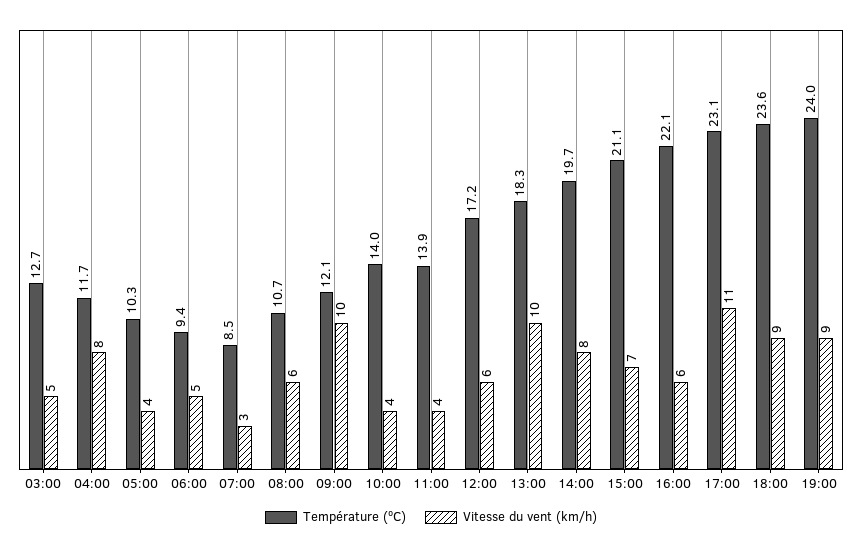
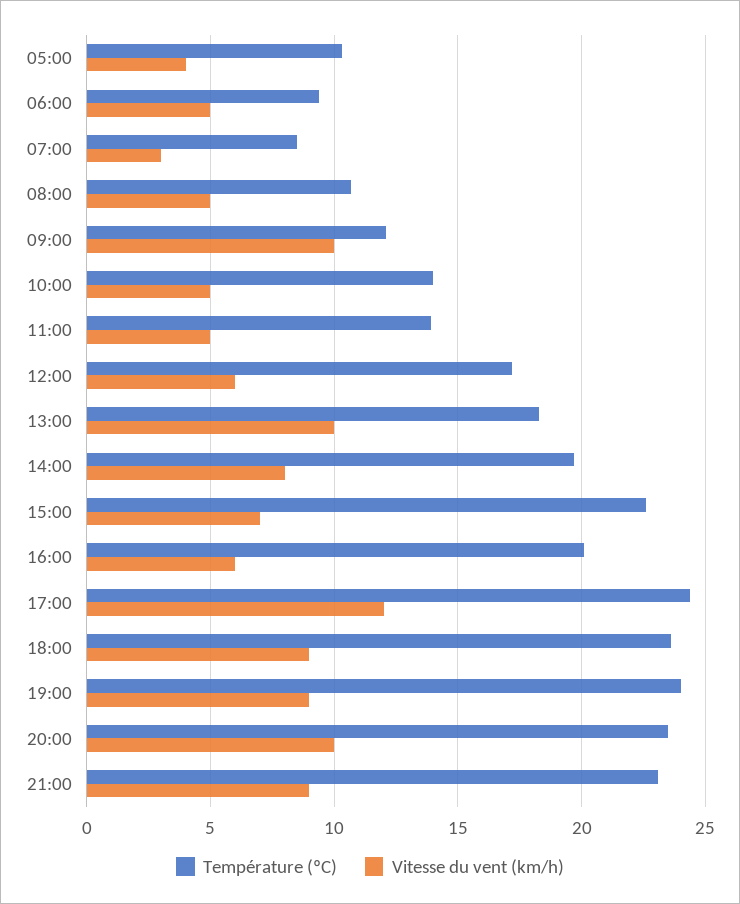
Température (ºC), 03:00: 12.7 -> none
Vitesse du vent (km/h), 03:00: 5 -> none
Température (ºC), 04:00: 11.7 -> none
Vitesse du vent (km/h), 04:00: 8 -> none
Vitesse du vent (km/h), 08:00: 6 -> 5
Vitesse du vent (km/h), 10:00: 4 -> 5
Vitesse du vent (km/h), 11:00: 4 -> 5
Température (ºC), 15:00: 21.1 -> 22.5
Température (ºC), 16:00: 22.1 -> 20
Température (ºC), 17:00: 23.1 -> 24.5
Vitesse du vent (km/h), 17:00: 11 -> 12
Température (ºC), 20:00: none -> 23.5
Vitesse du vent (km/h), 20:00: none -> 10
Température (ºC), 21:00: none -> 23
Vitesse du vent (km/h), 21:00: none -> 9

